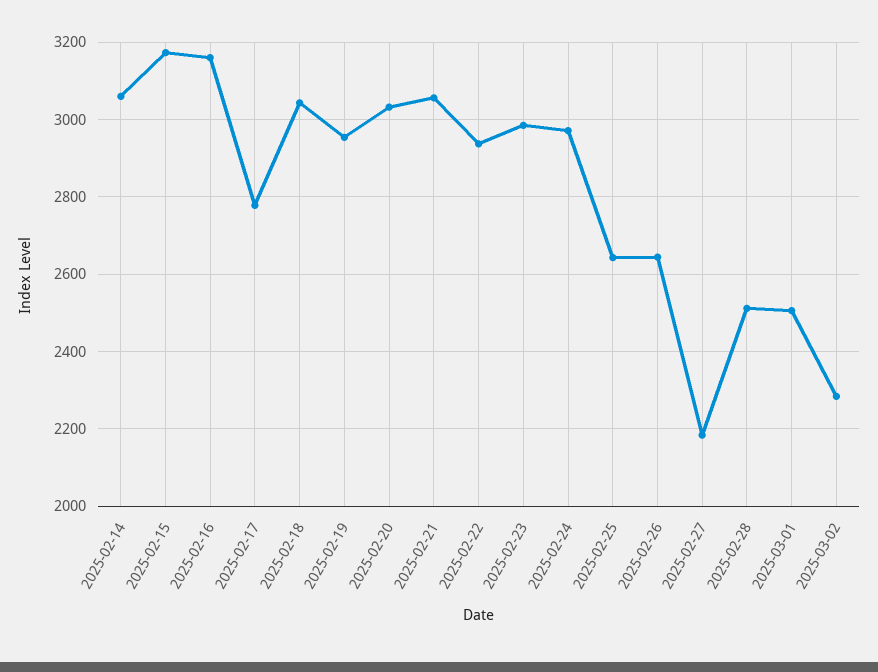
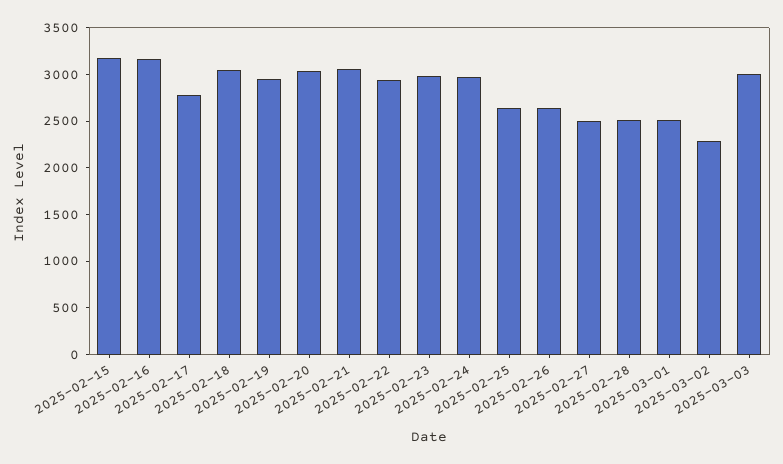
2025-02-14: 3060 -> none
2025-02-27: 2180 -> 2500
2025-03-03: none -> 3000

